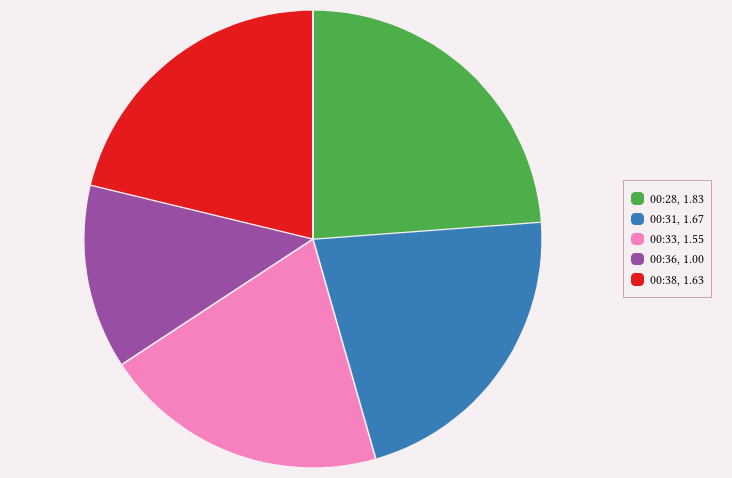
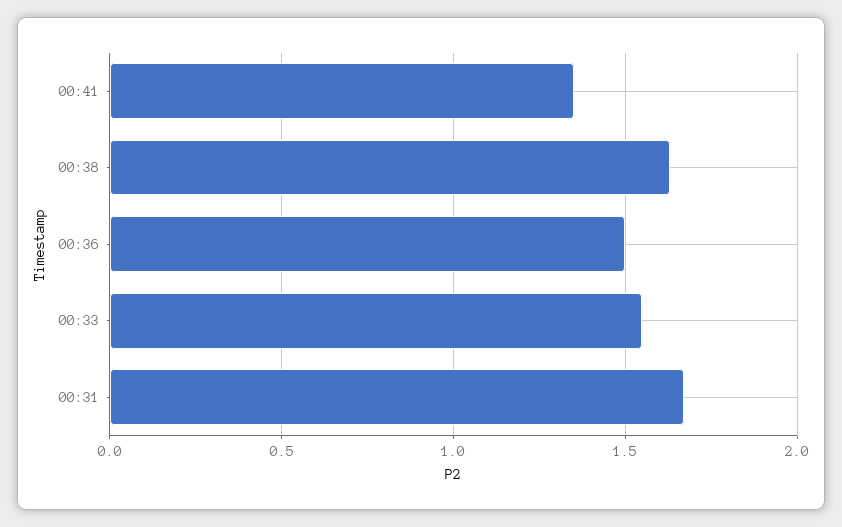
00:28: 1.83 -> none
00:36: 1 -> 1.5
00:41: none -> 1.35

